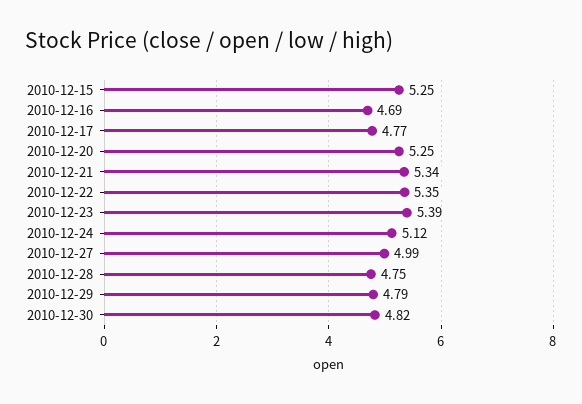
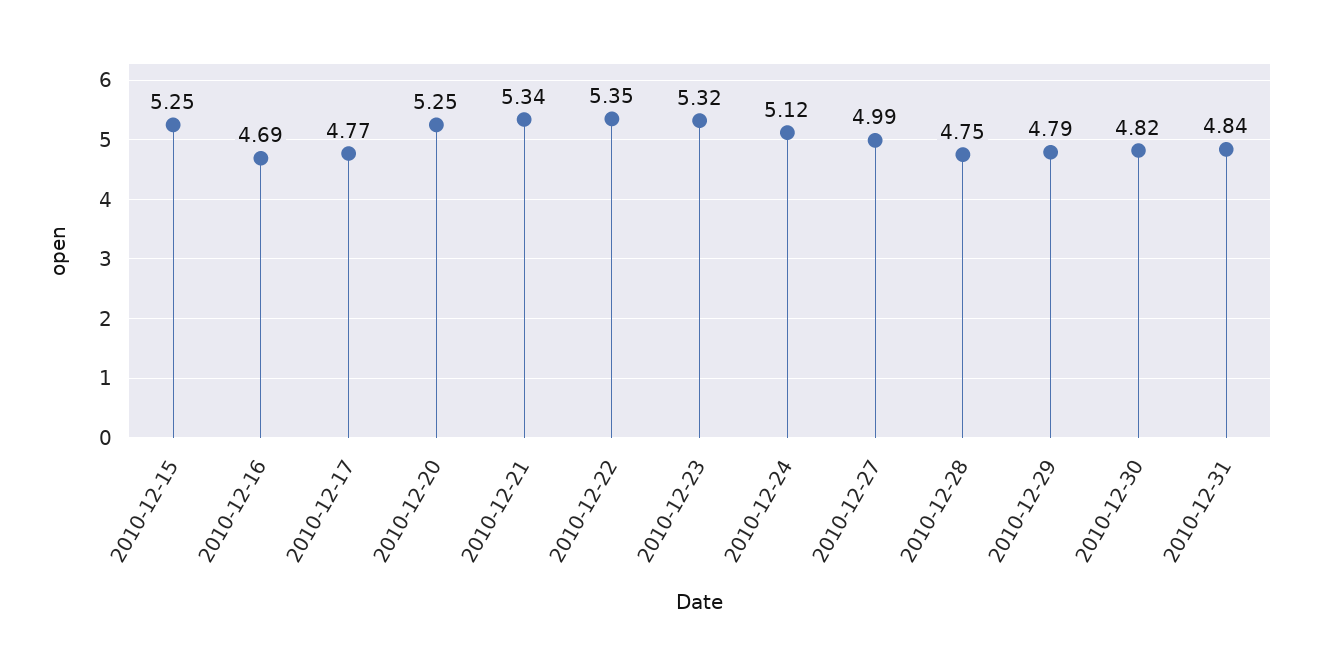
2010-12-23: 5.39 -> 5.32
2010-12-31: none -> 4.84

